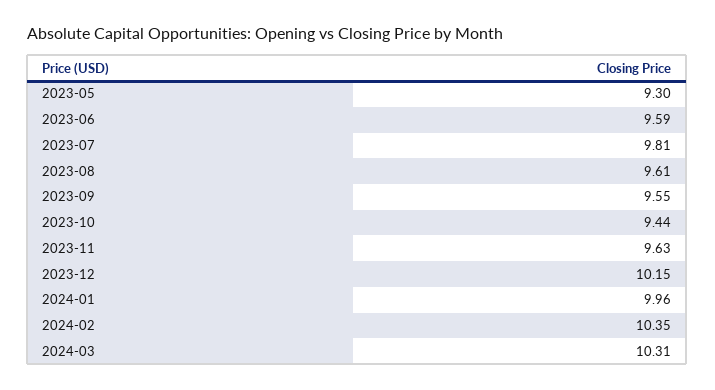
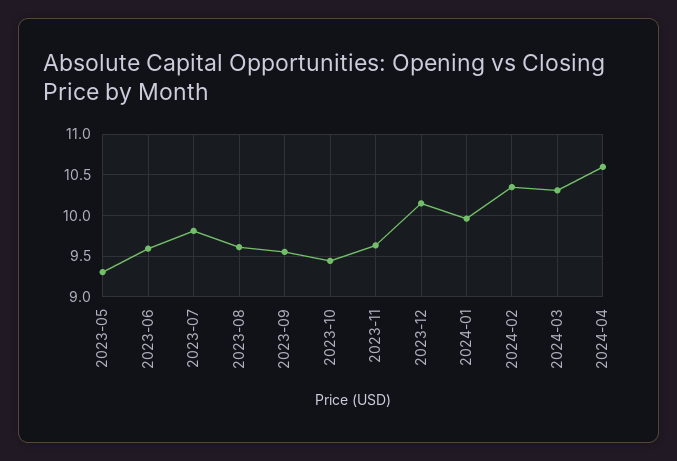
2024-04: none -> 10.6

